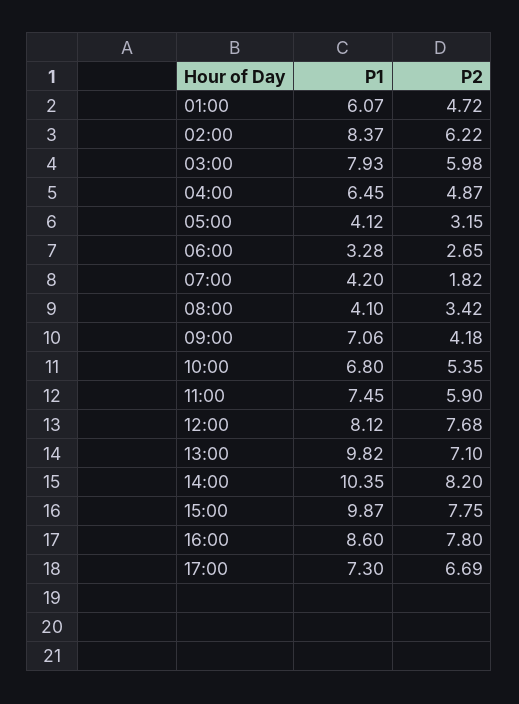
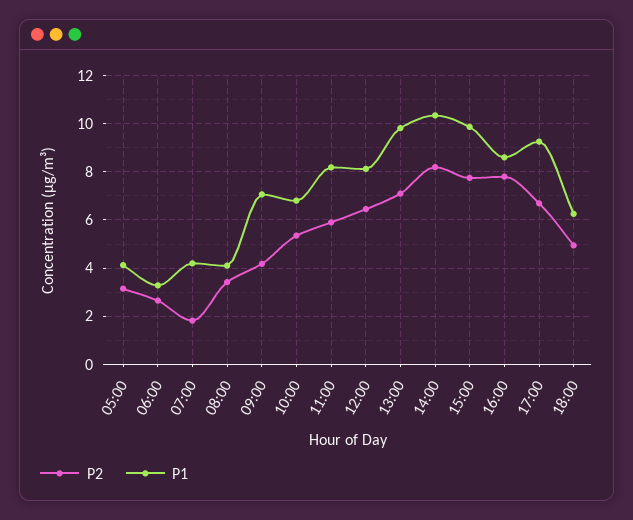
P1, 01:00: 6.07 -> none
P2, 01:00: 4.72 -> none
P1, 02:00: 8.37 -> none
P2, 02:00: 6.22 -> none
P1, 03:00: 7.93 -> none
P2, 03:00: 5.98 -> none
P1, 04:00: 6.45 -> none
P2, 04:00: 4.87 -> none
P1, 11:00: 7.45 -> 8.25
P2, 12:00: 7.68 -> 6.5
P1, 17:00: 7.3 -> 9.25
P2, 18:00: none -> 5
P1, 18:00: none -> 6.25

